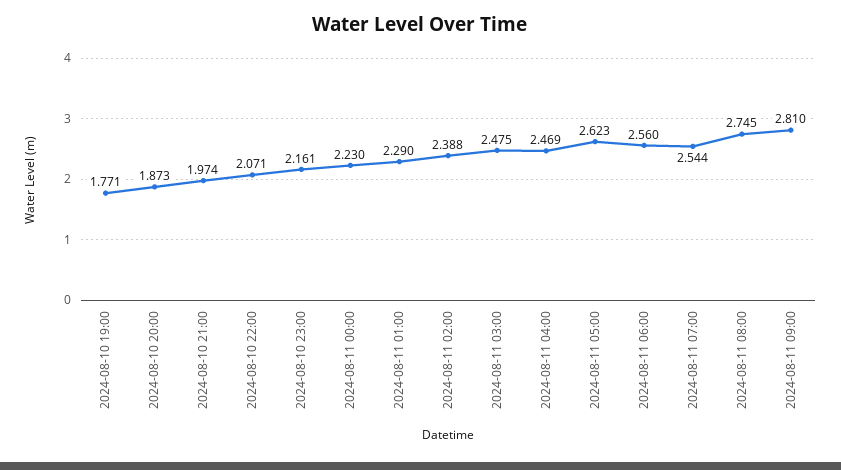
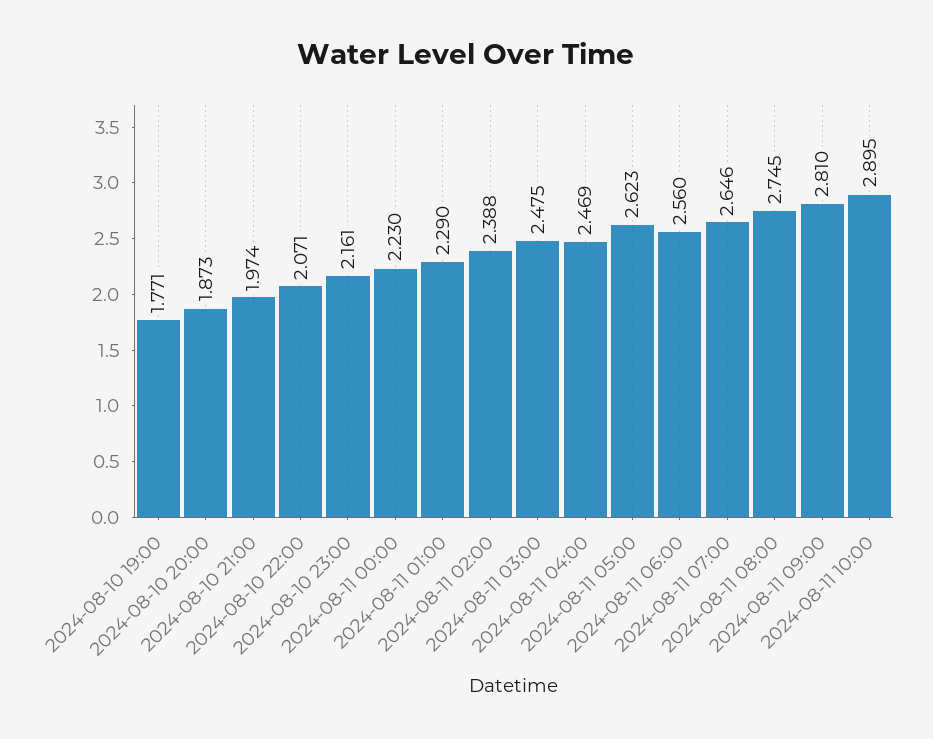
2024-08-11 07:00: 2.544 -> 2.646
2024-08-11 10:00: none -> 2.895

